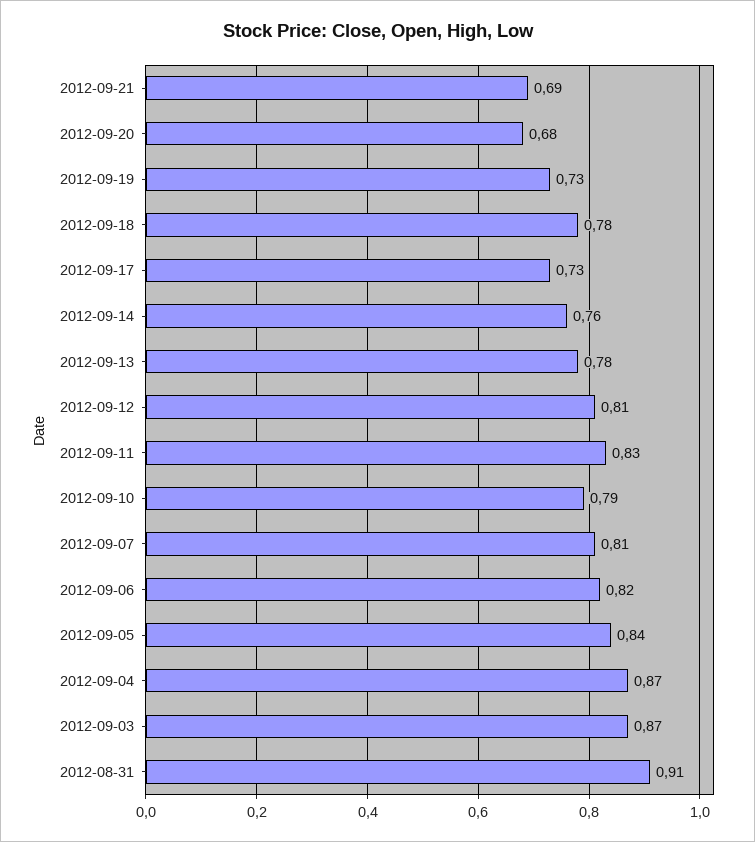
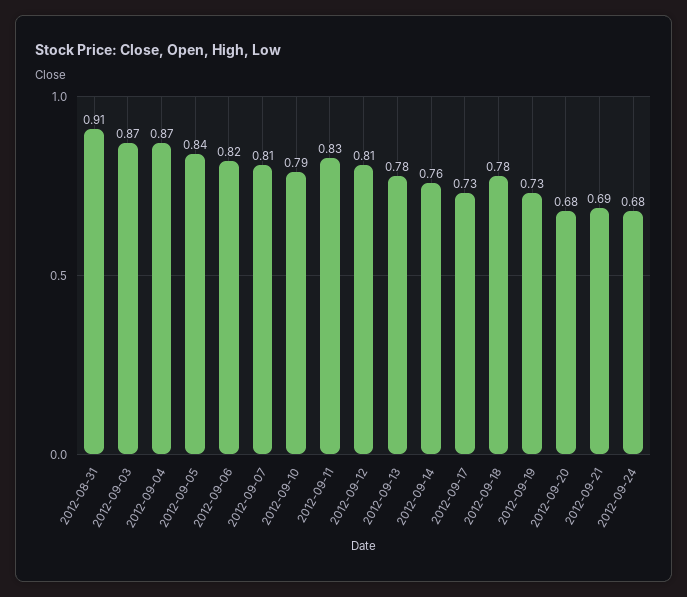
2012-09-24: none -> 0.68

